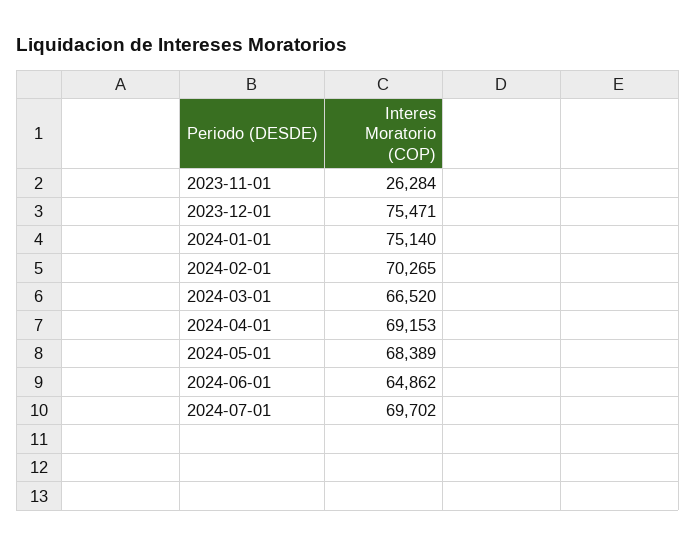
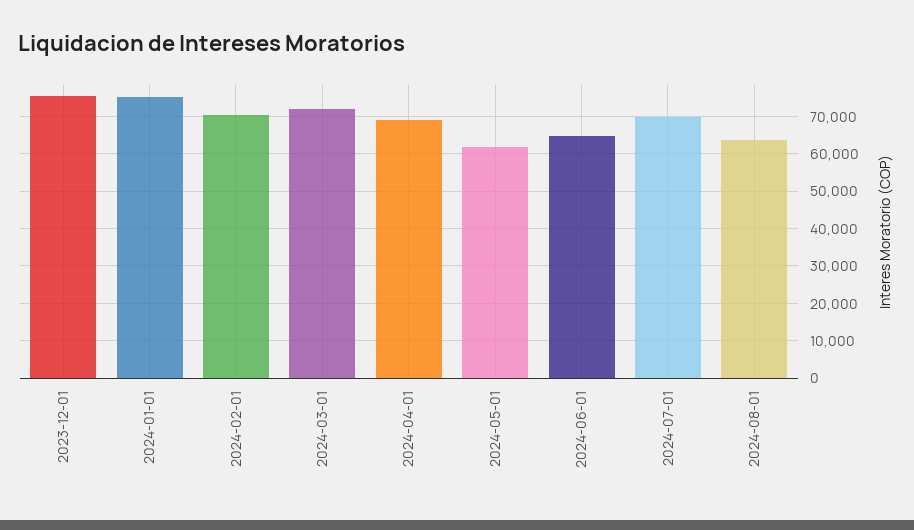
2023-11-01: 26284 -> none
2024-03-01: 66520 -> 72000
2024-05-01: 68389 -> 62000
2024-08-01: none -> 64000

